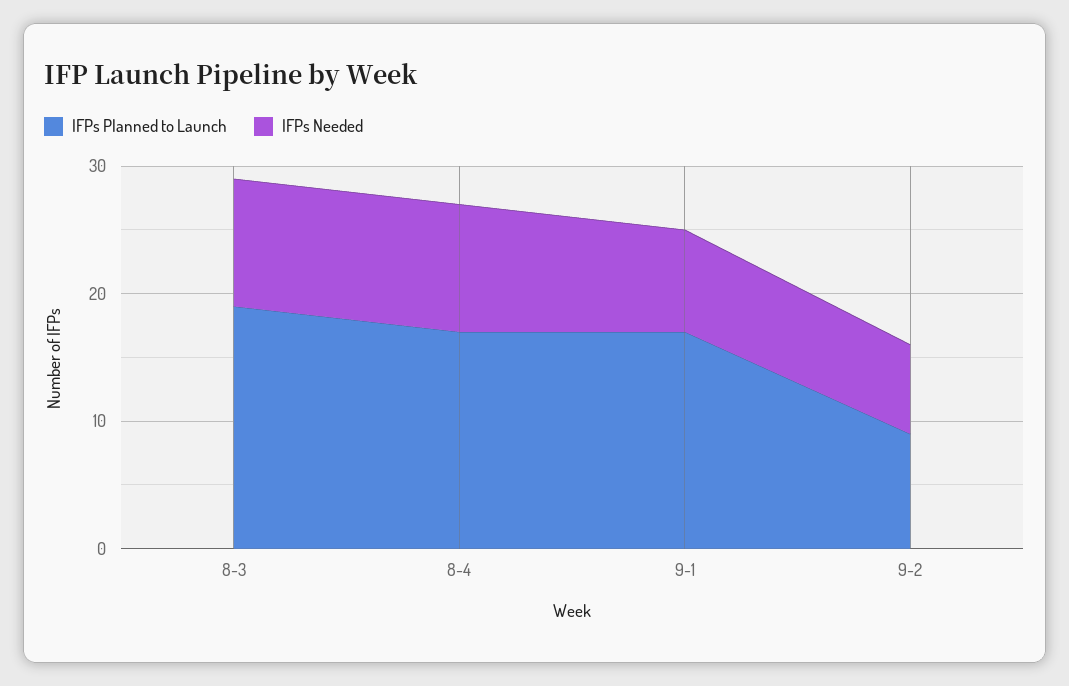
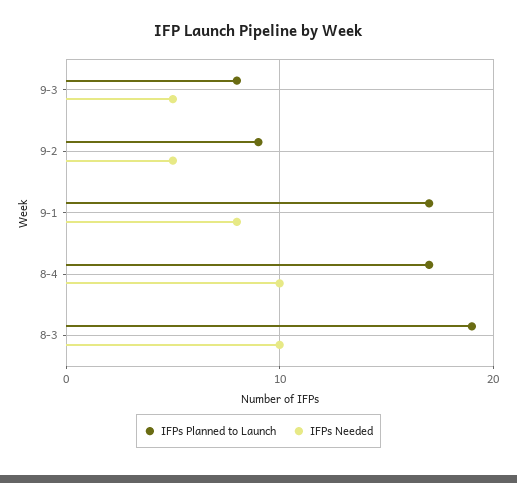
IFPs Needed, 9-2: 7 -> 5
IFPs Planned to Launch, 9-3: none -> 8
IFPs Needed, 9-3: none -> 5

